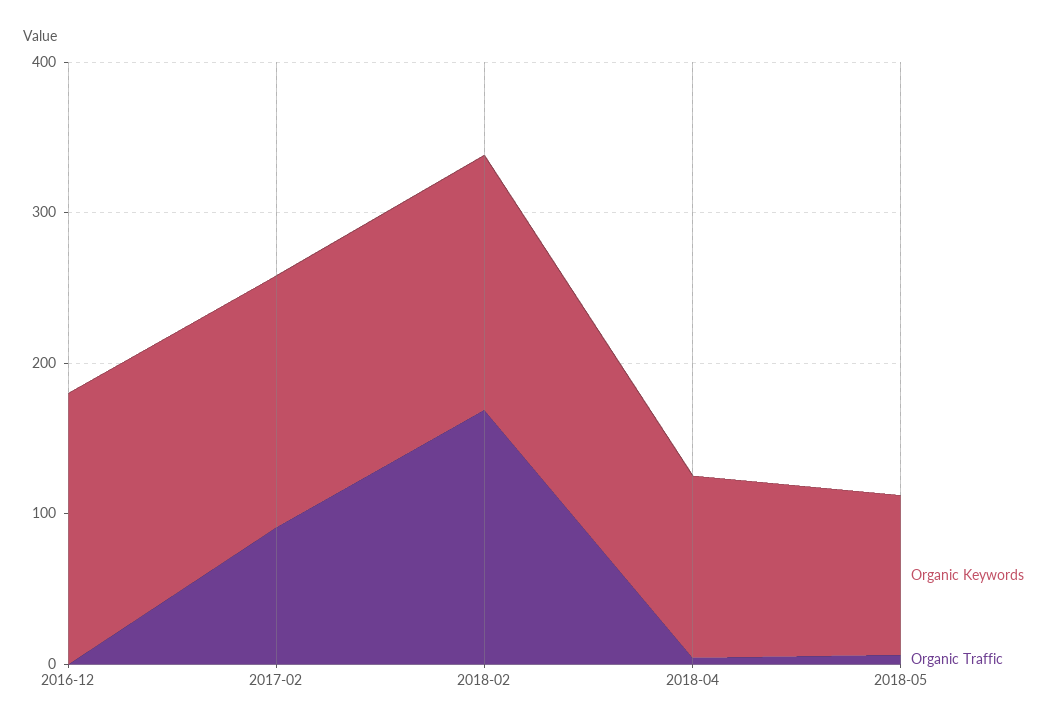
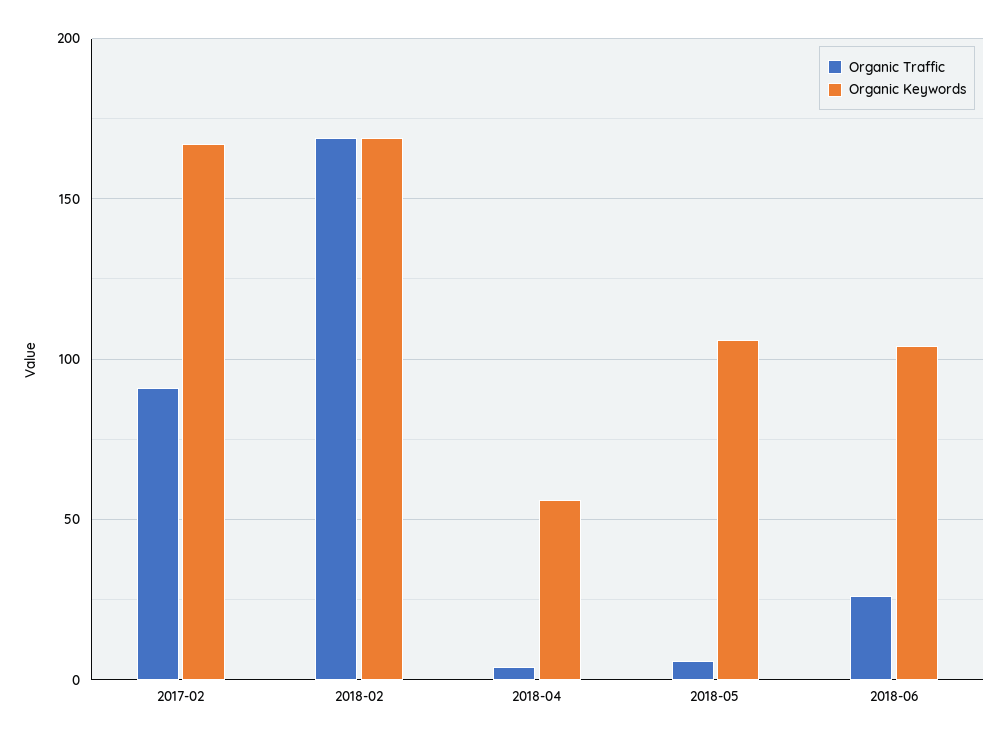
Organic Keywords, 2016-12: 180 -> none
Organic Traffic, 2016-12: 0 -> none
Organic Keywords, 2018-04: 120 -> 55
Organic Traffic, 2018-06: none -> 25
Organic Keywords, 2018-06: none -> 105

